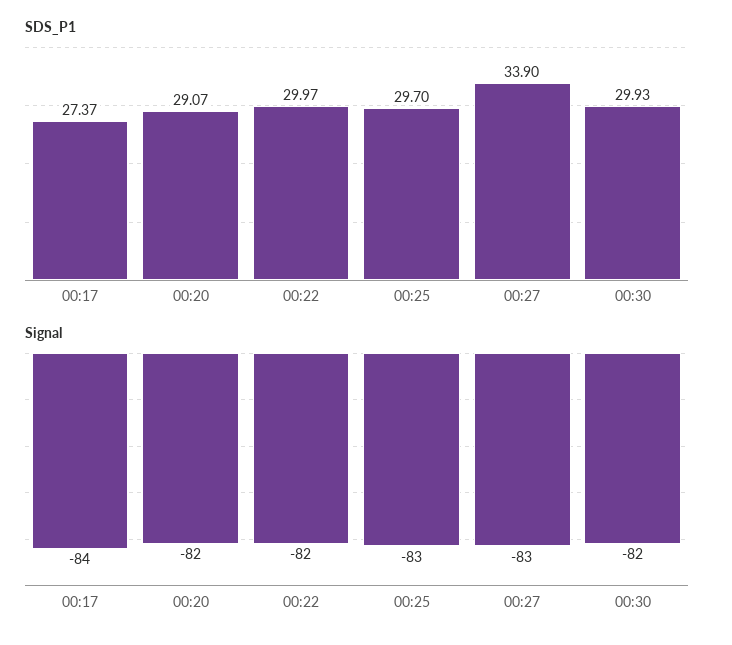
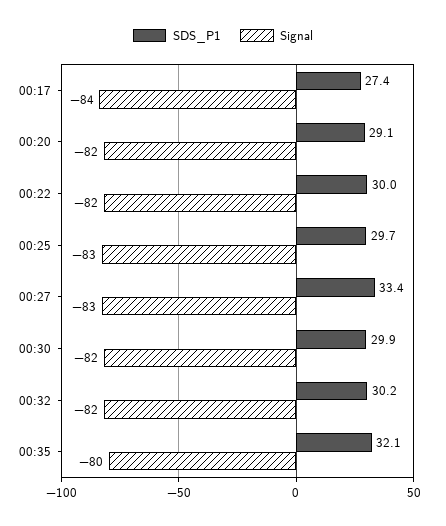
SDS_P1, 00:27: 33.9 -> 33.4
SDS_P1, 00:32: none -> 30.2
Signal, 00:32: none -> -82
SDS_P1, 00:35: none -> 32.1
Signal, 00:35: none -> -80

